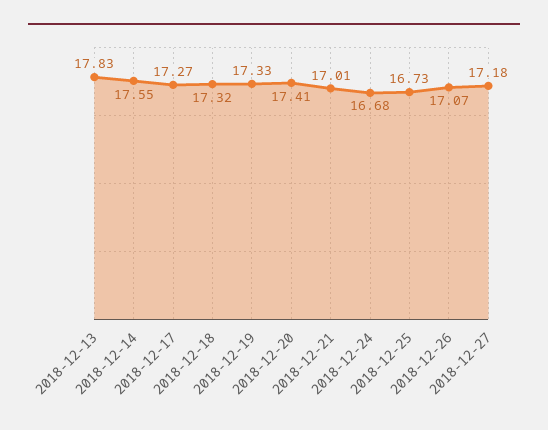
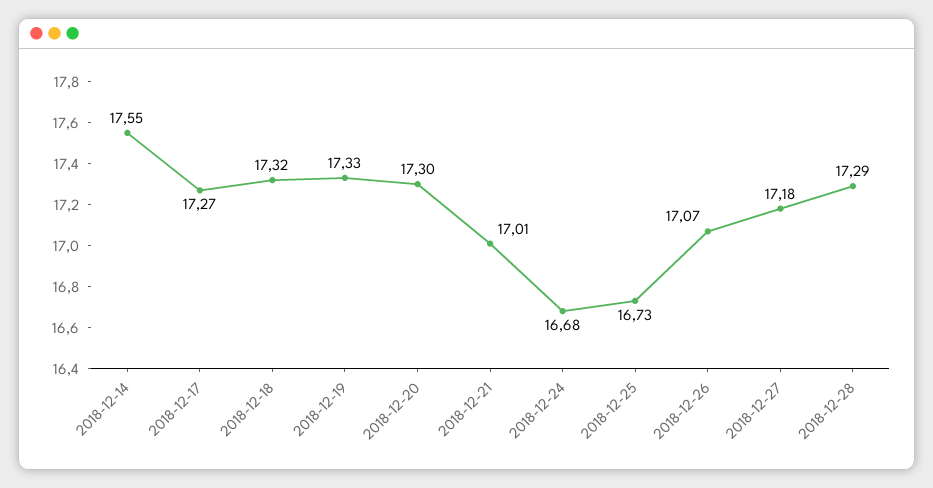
2018-12-13: 17.83 -> none
2018-12-20: 17.41 -> 17.3
2018-12-28: none -> 17.29

